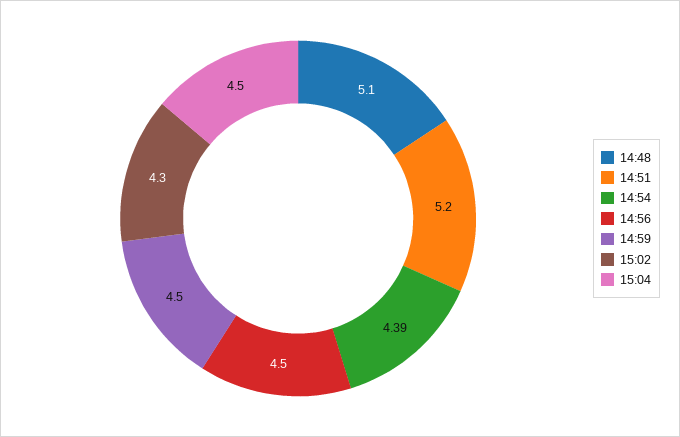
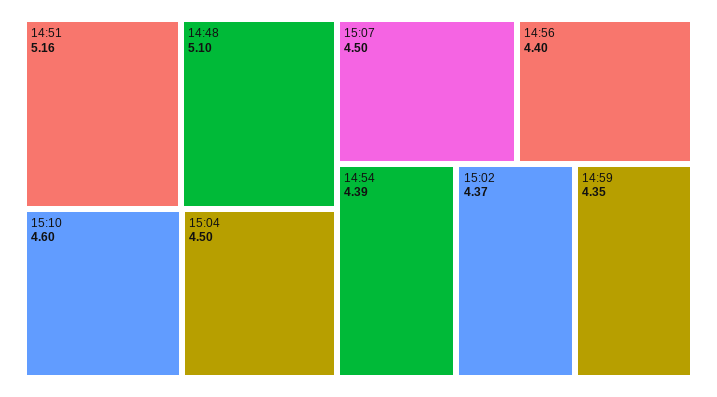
14:51: 5.2 -> 5.16
14:56: 4.5 -> 4.4
14:59: 4.5 -> 4.35
15:02: 4.3 -> 4.37
15:10: none -> 4.6
15:07: none -> 4.5

